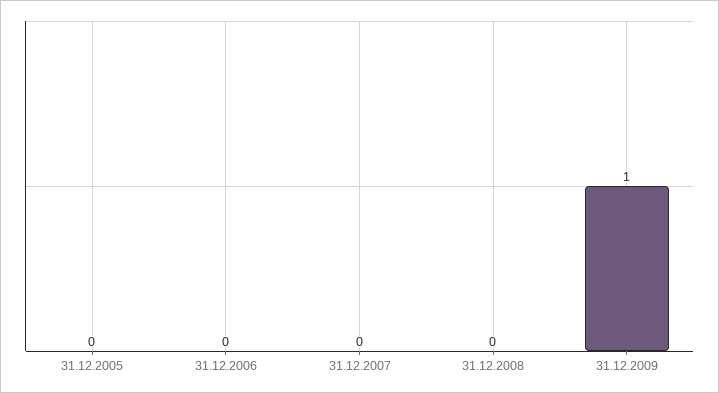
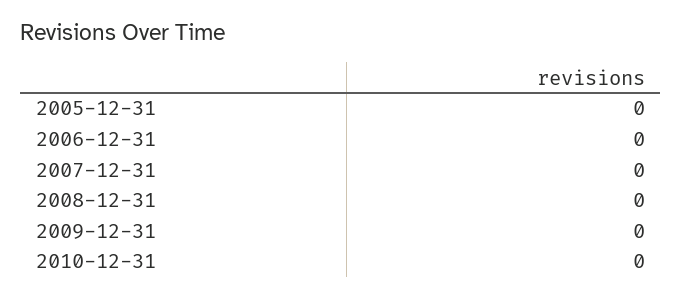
31.12.2009: 1 -> 0
2010-12-31: none -> 0

